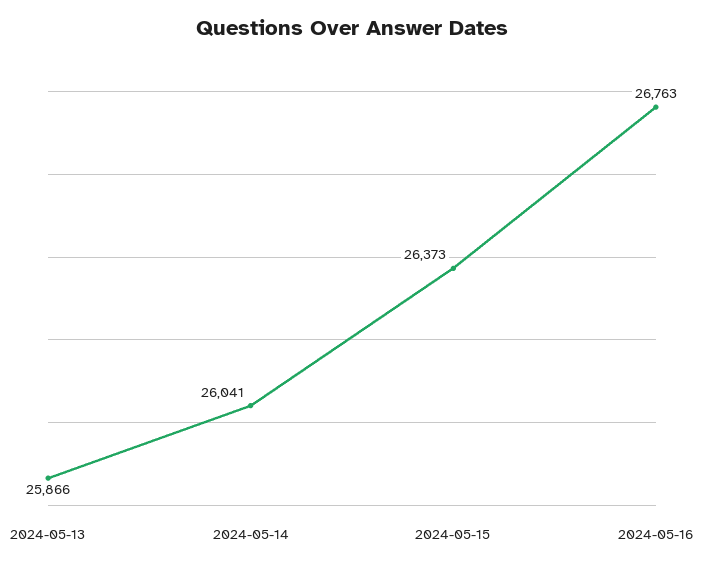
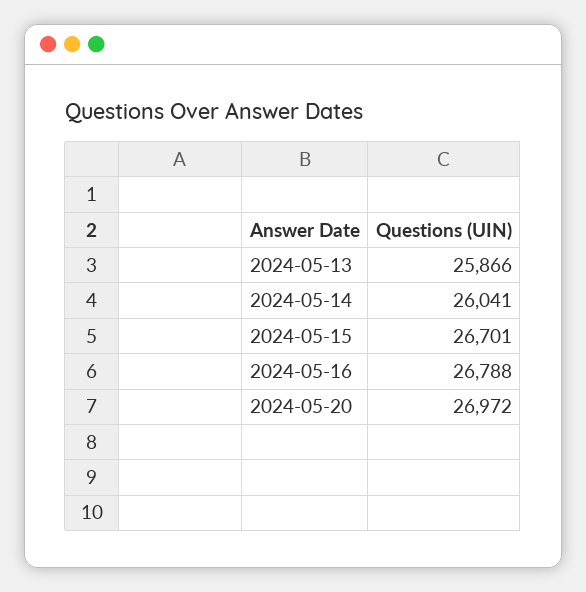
2024-05-15: 26373 -> 26701
2024-05-16: 26763 -> 26788
2024-05-20: none -> 26972

